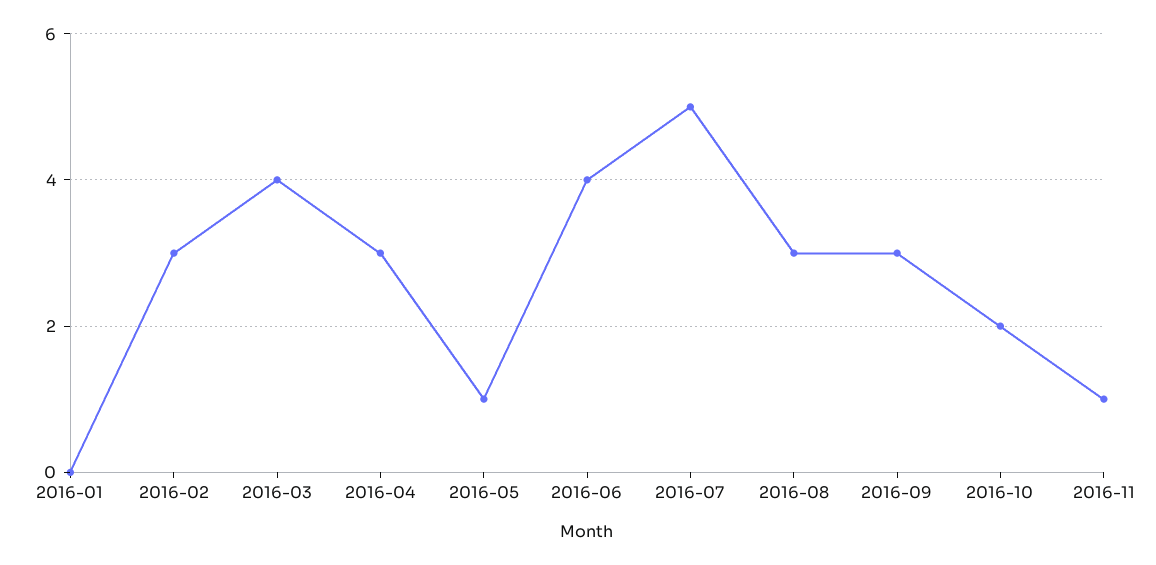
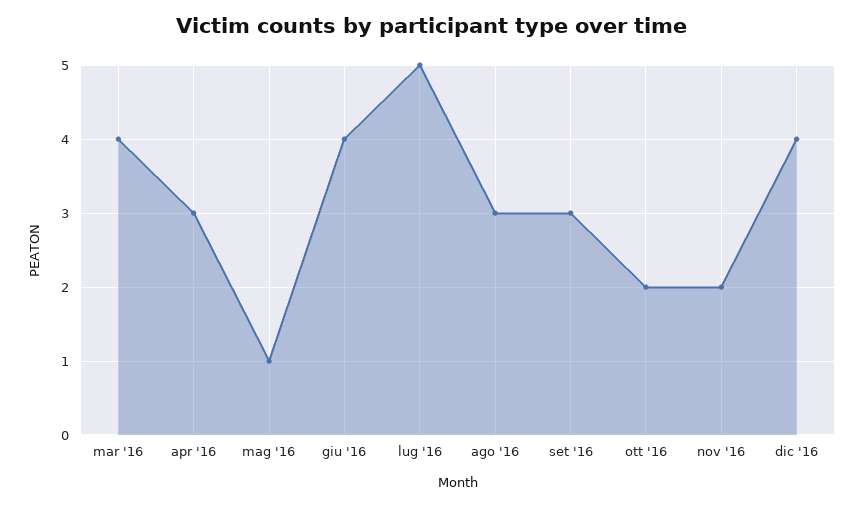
2016-01: 0 -> none
2016-02: 3 -> none
2016-11: 1 -> 2
dic '16: none -> 4

